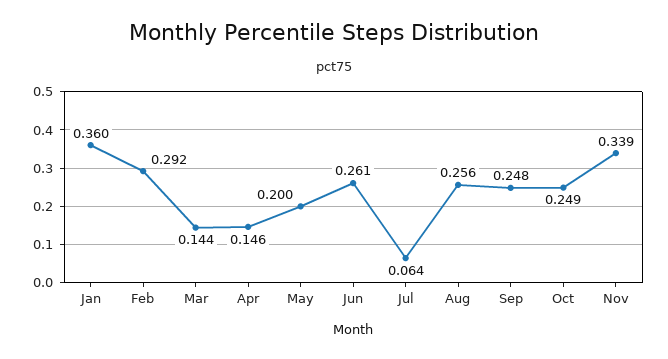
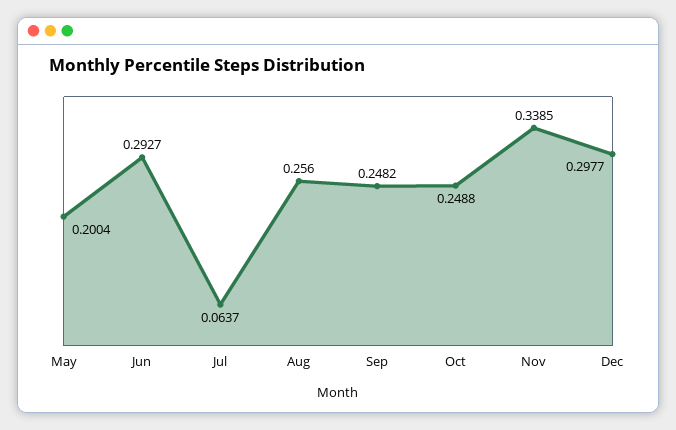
Jan: 0.36 -> none
Feb: 0.292 -> none
Mar: 0.144 -> none
Apr: 0.146 -> none
Jun: 0.261 -> 0.2927
Dec: none -> 0.2977

